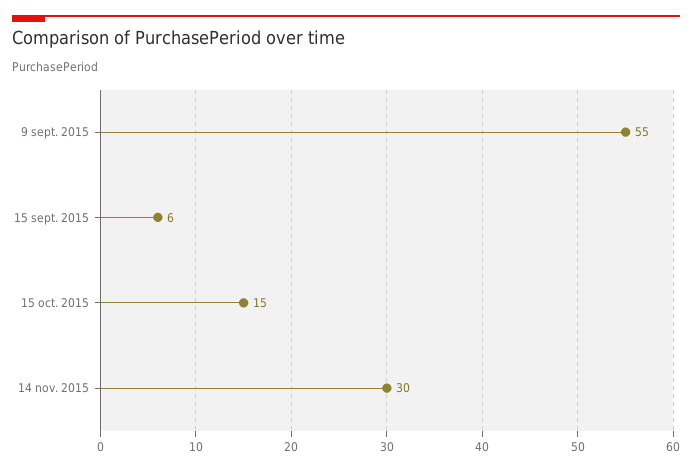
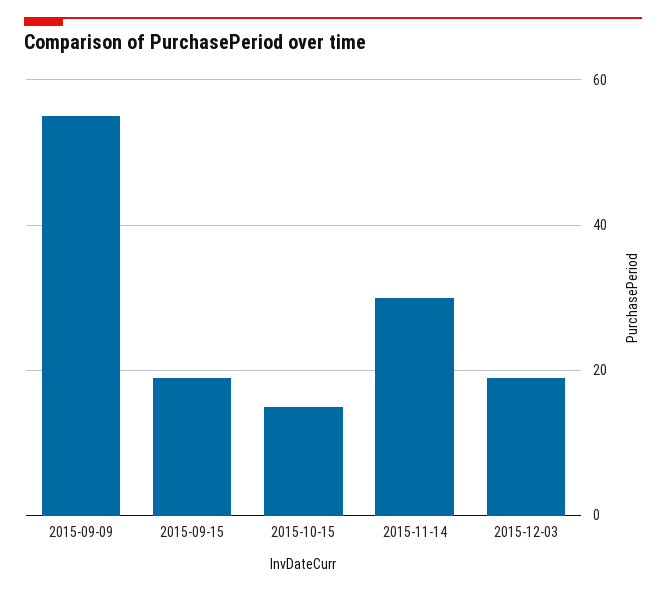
15 sept. 2015: 6 -> 20
2015-12-03: none -> 20

